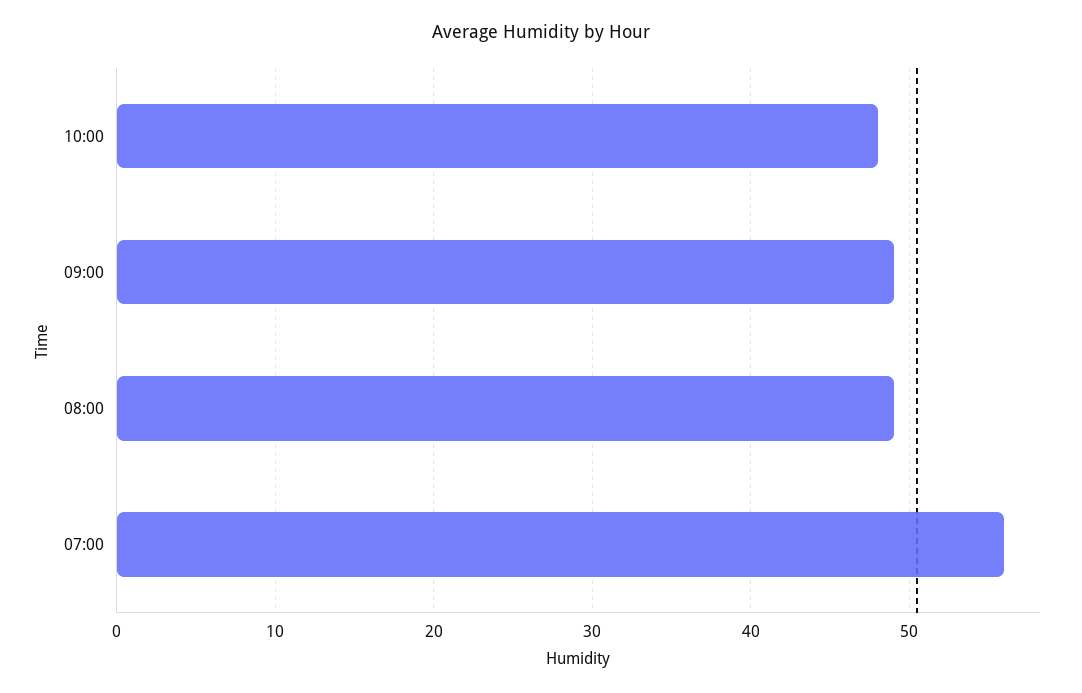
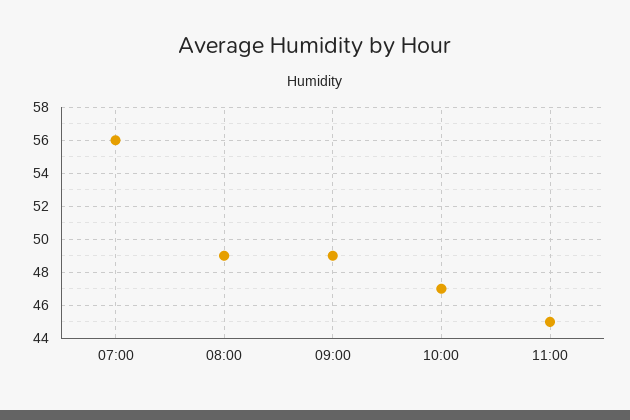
10:00: 48 -> 47
11:00: none -> 45

